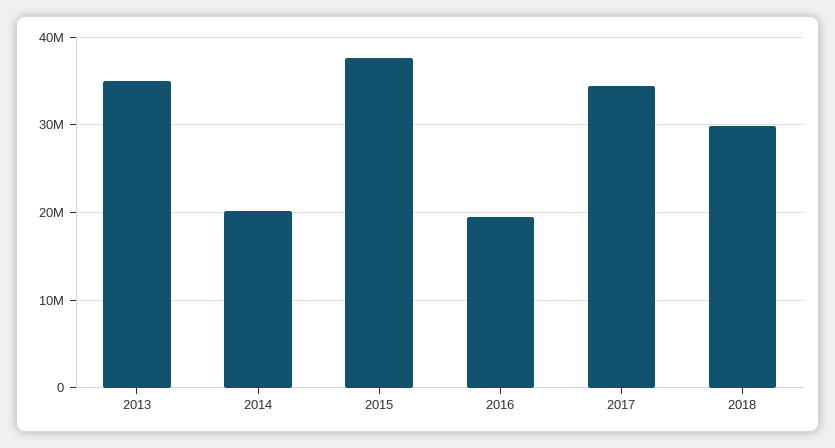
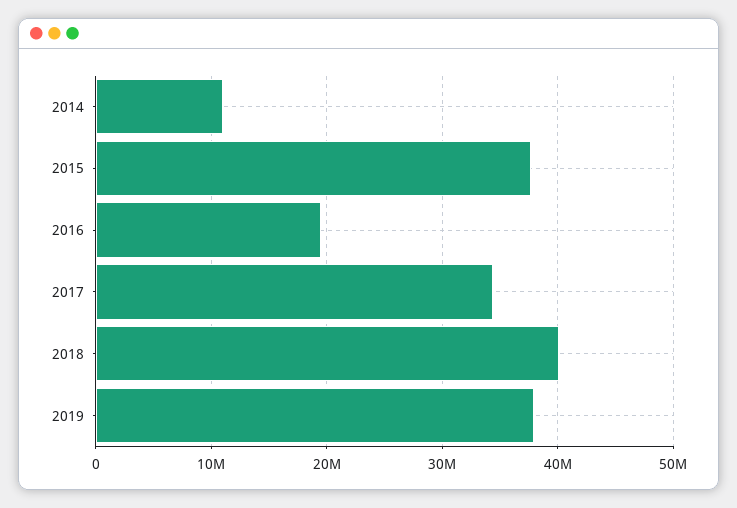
2013: 35000000 -> none
2014: 20000000 -> 11000000
2018: 30000000 -> 40000000
2019: none -> 38000000

